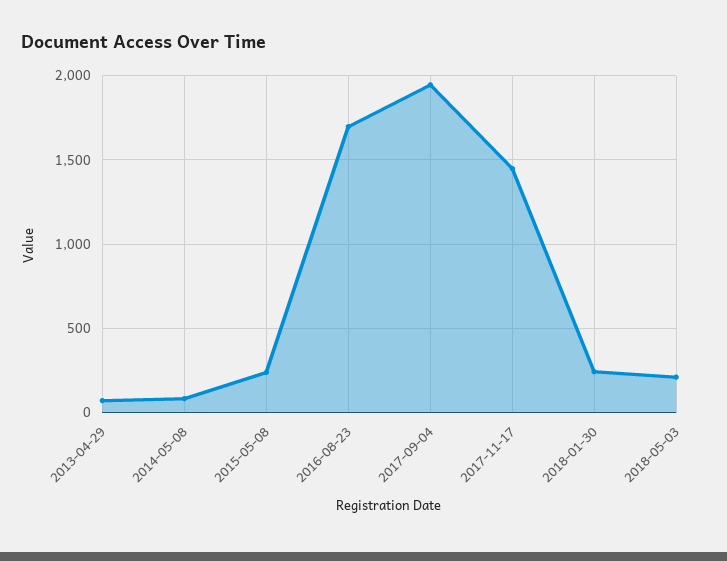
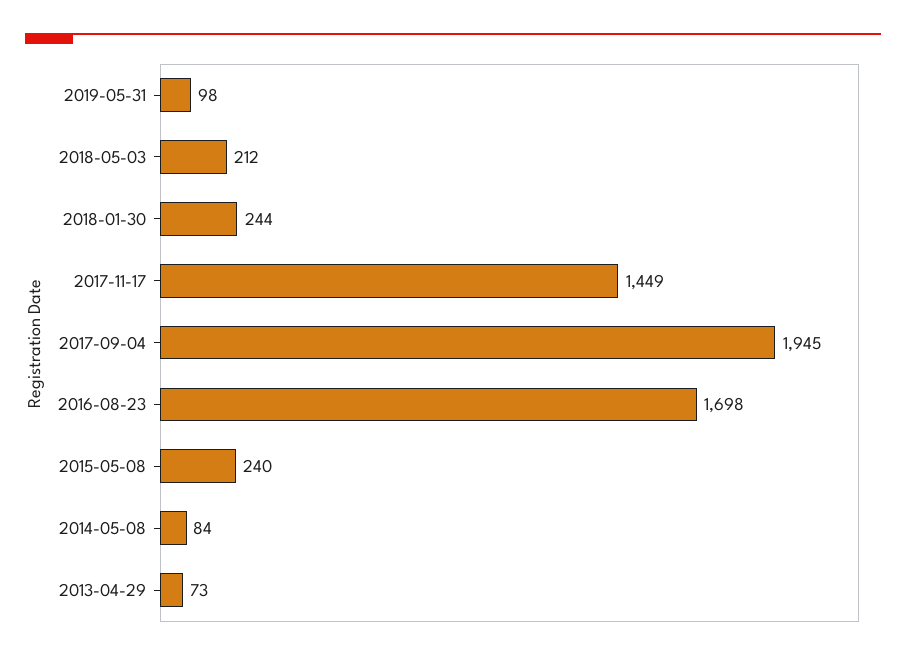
2019-05-31: none -> 98

